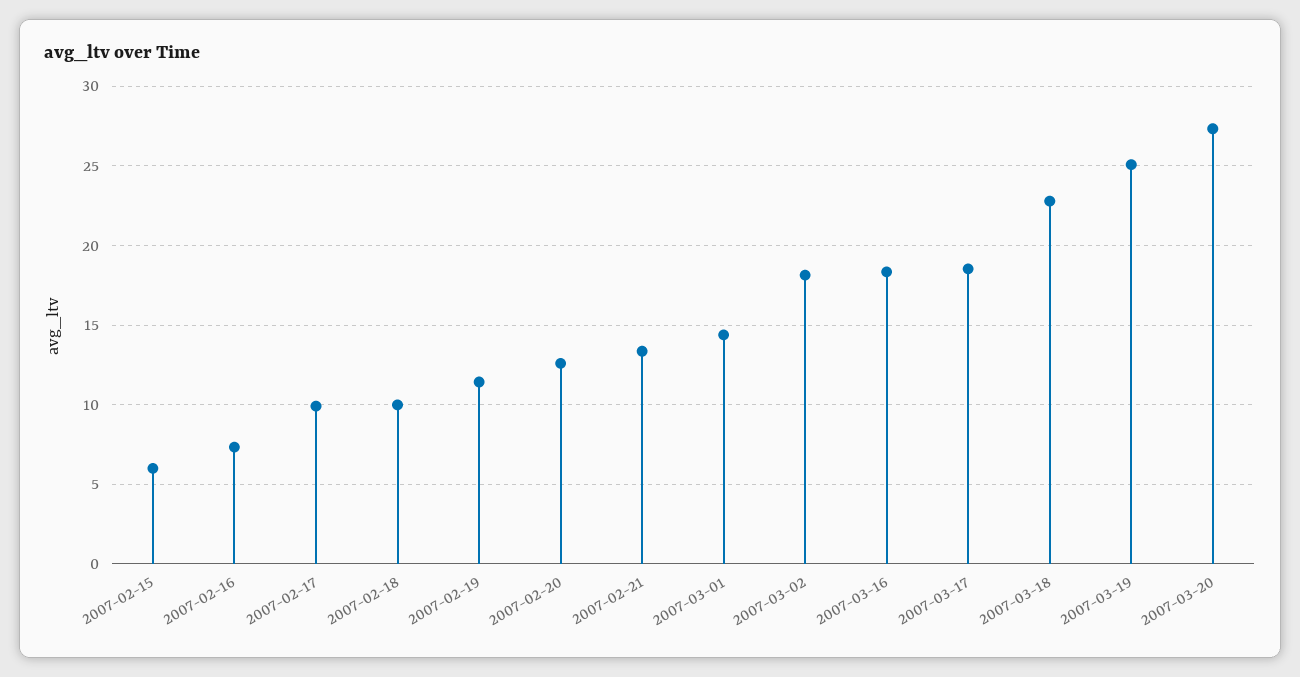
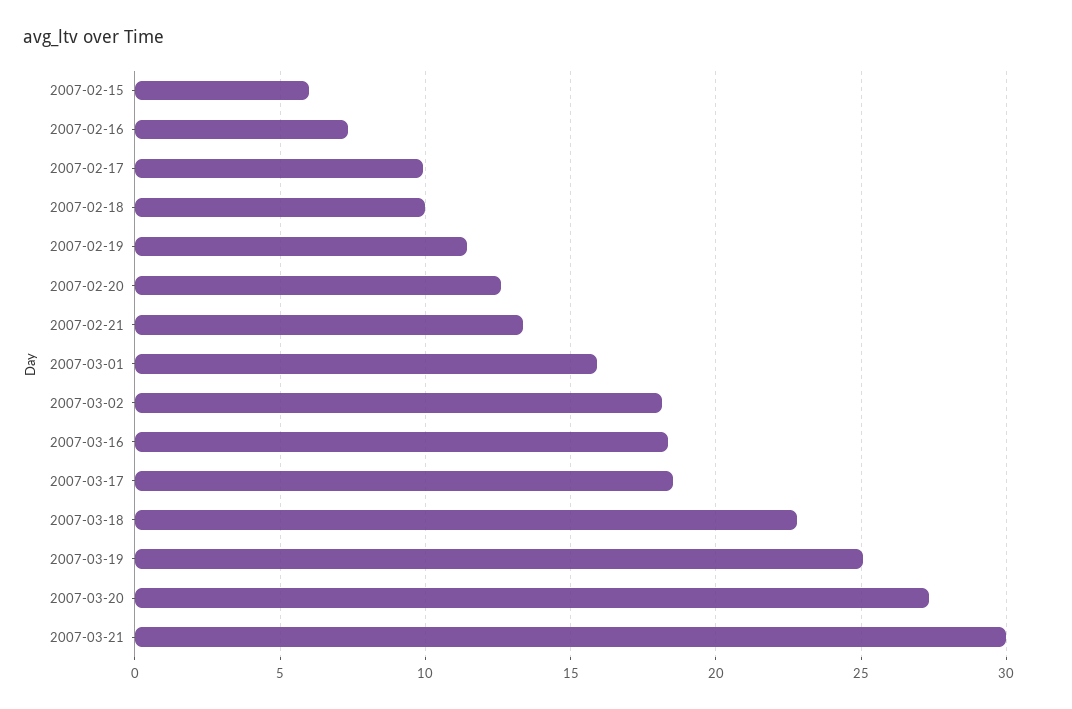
2007-03-01: 14.5 -> 16
2007-03-21: none -> 30

